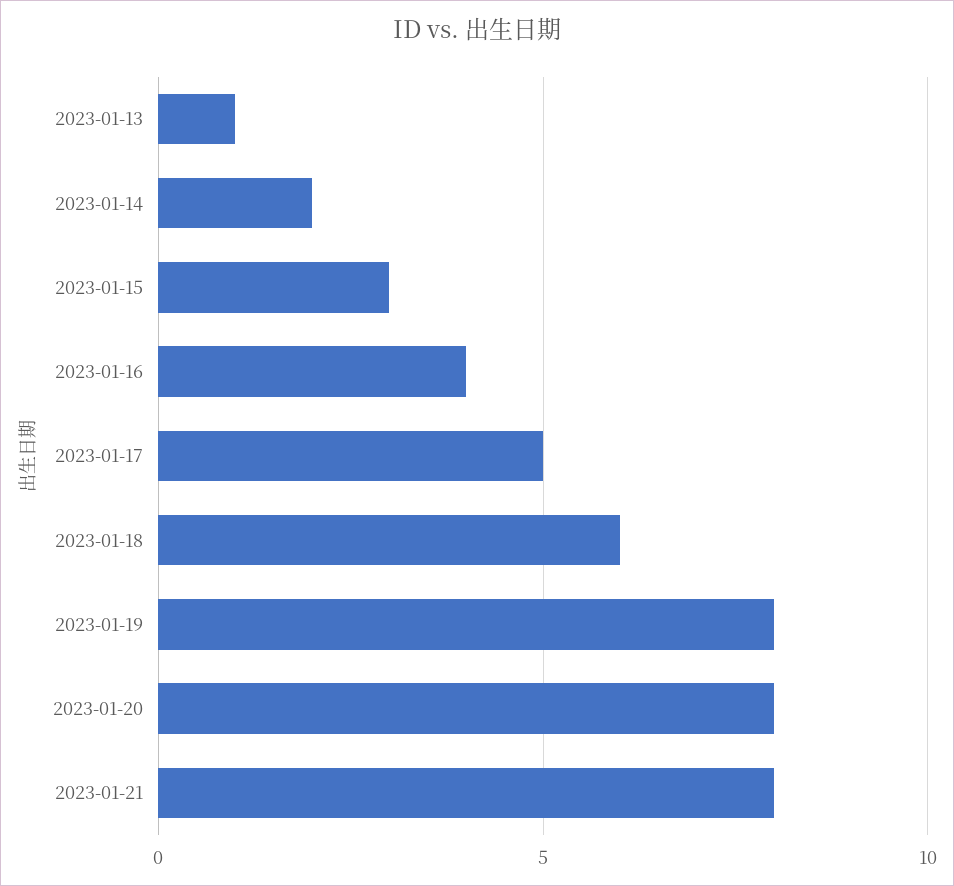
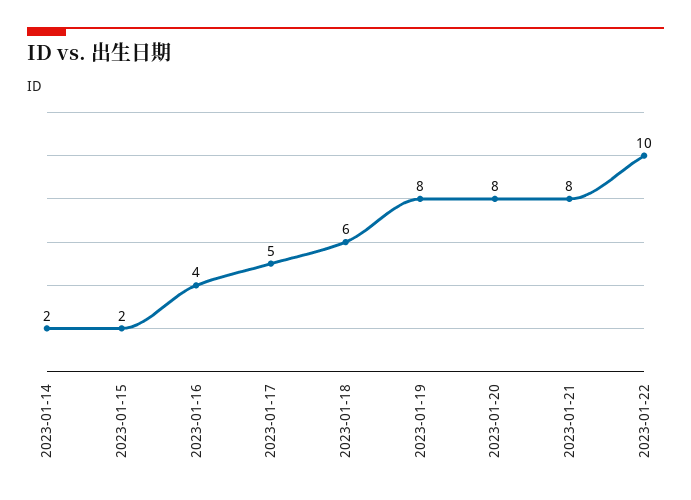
2023-01-13: 1 -> none
2023-01-15: 3 -> 2
2023-01-22: none -> 10

